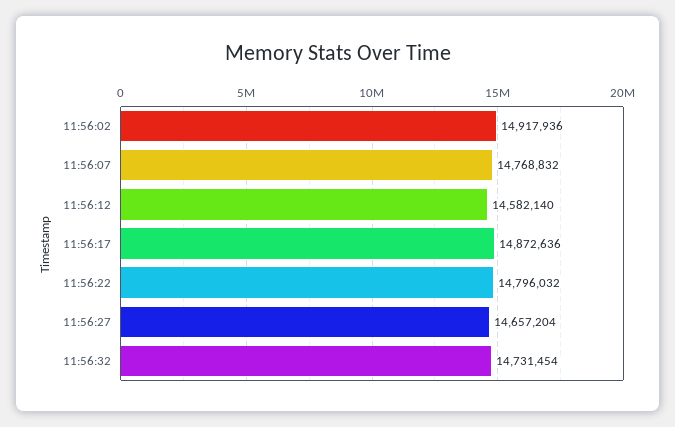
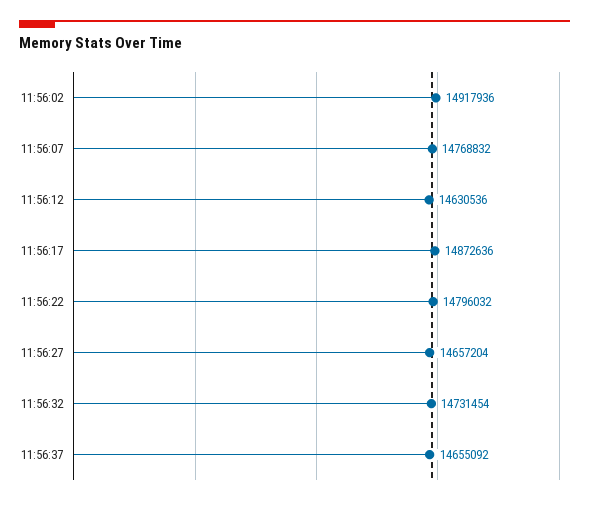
11:56:12: 14582140 -> 14630536
11:56:37: none -> 14655092

